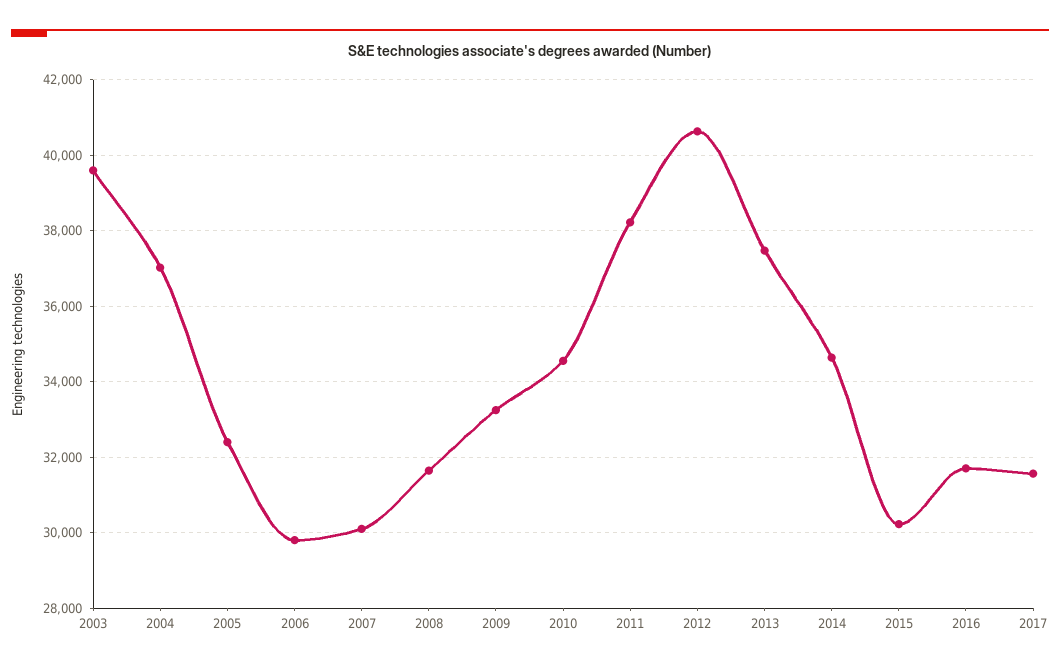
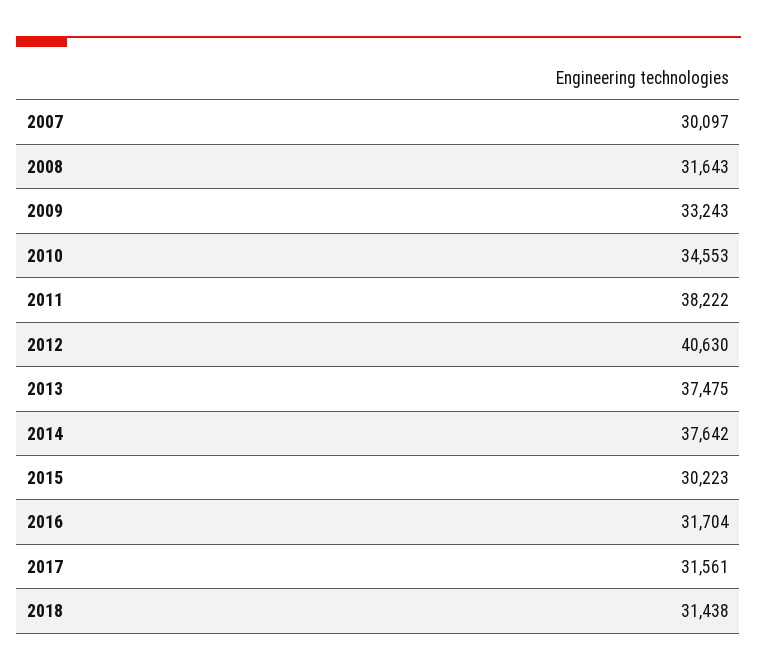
2003: 39600 -> none
2004: 37000 -> none
2005: 32400 -> none
2006: 29800 -> none
2014: 34600 -> 37642
2018: none -> 31438

